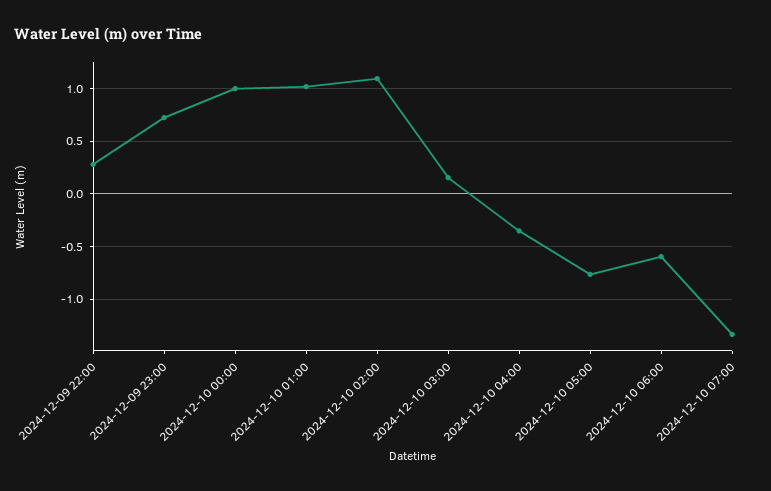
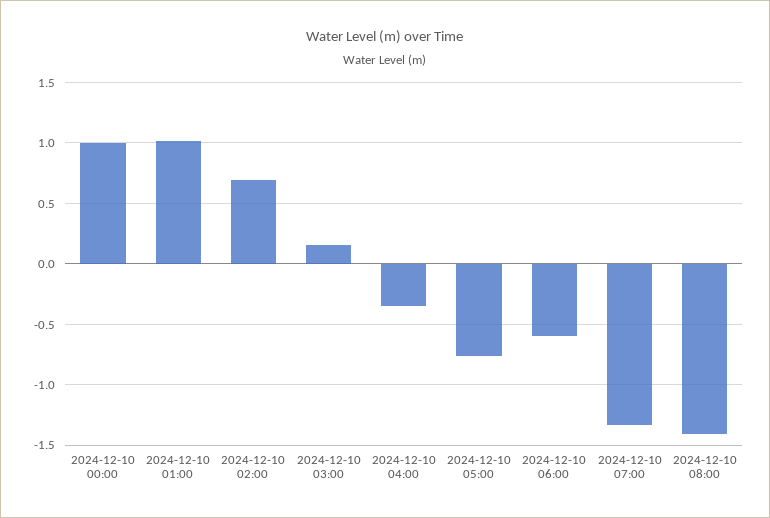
2024-12-09 22:00: 0.3 -> none
2024-12-09 23:00: 0.7 -> none
2024-12-10 02:00: 1.1 -> 0.7
2024-12-10 08:00: none -> -1.4

